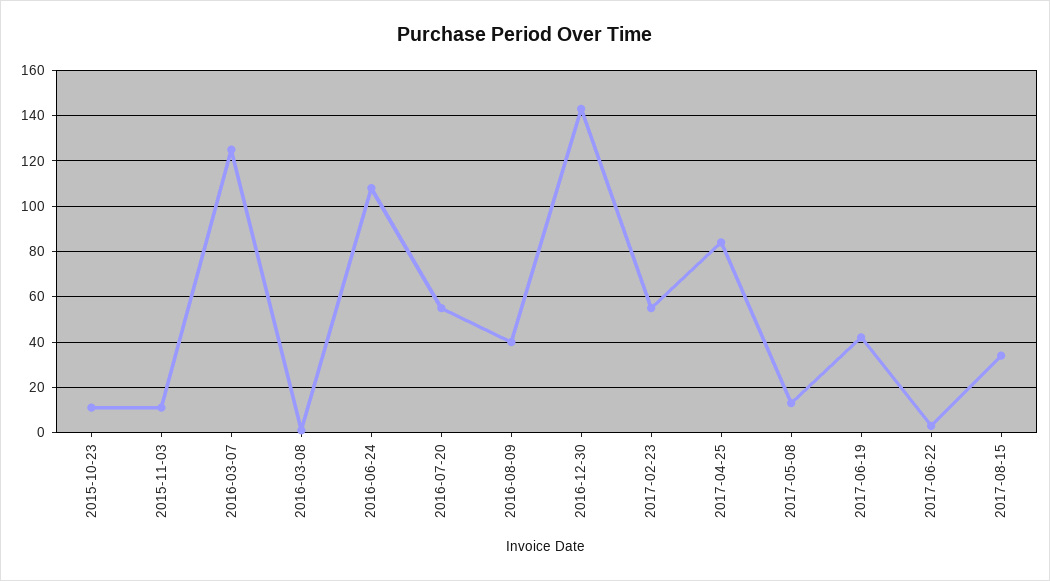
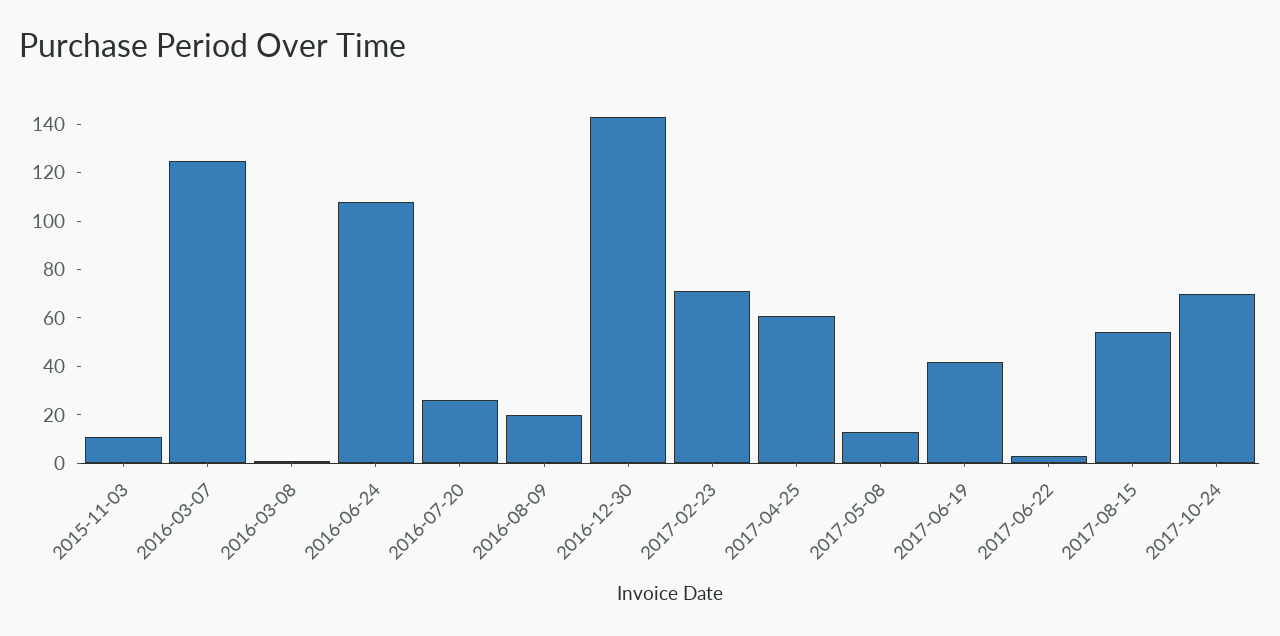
2015-10-23: 10 -> none
2016-07-20: 55 -> 25
2016-08-09: 40 -> 20
2017-02-23: 55 -> 70
2017-04-25: 85 -> 60
2017-08-15: 35 -> 55
2017-10-24: none -> 70

